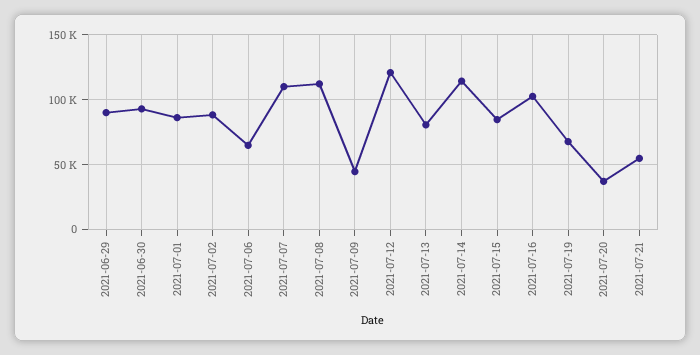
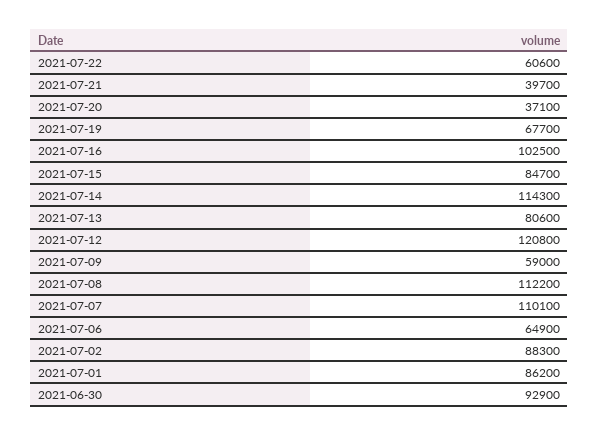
2021-06-29: 90000 -> none
2021-07-09: 45000 -> 59000
2021-07-21: 55000 -> 39700
2021-07-22: none -> 60600

